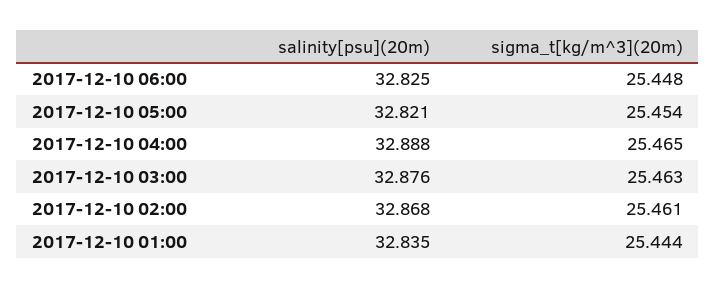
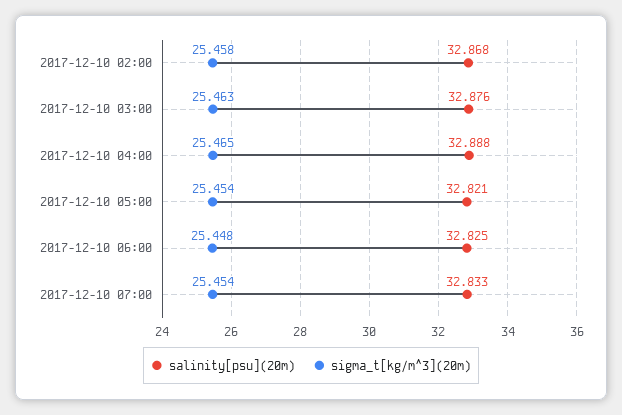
sigma_t[kg/m^3](20m), 2017-12-10 02:00: 25.461 -> 25.458
salinity[psu](20m), 2017-12-10 01:00: 32.835 -> none
sigma_t[kg/m^3](20m), 2017-12-10 01:00: 25.444 -> none
salinity[psu](20m), 2017-12-10 07:00: none -> 32.833
sigma_t[kg/m^3](20m), 2017-12-10 07:00: none -> 25.454

